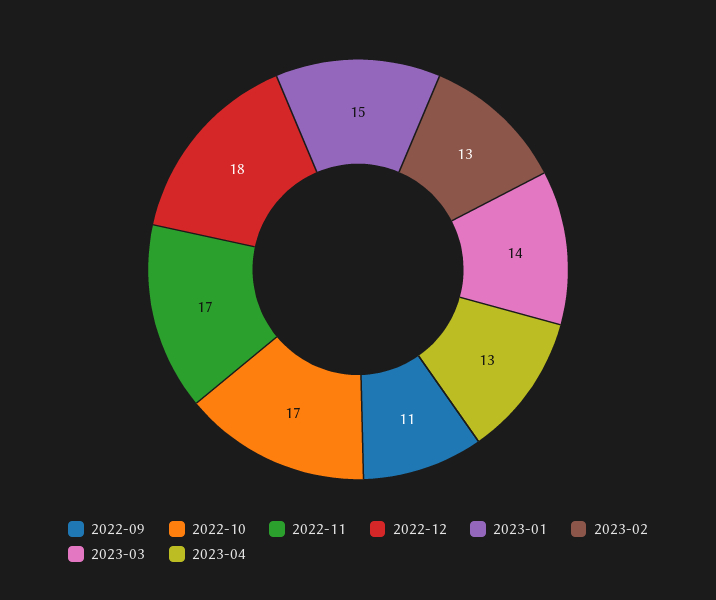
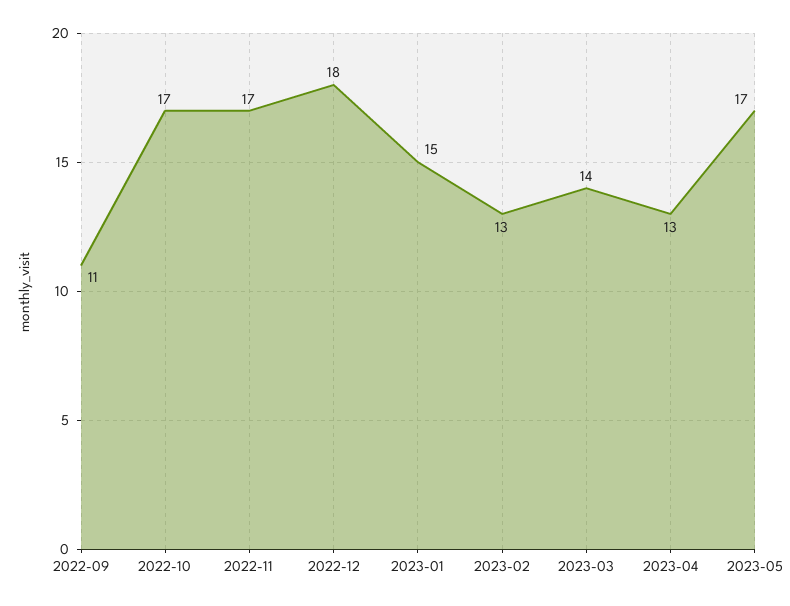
2023-05: none -> 17

